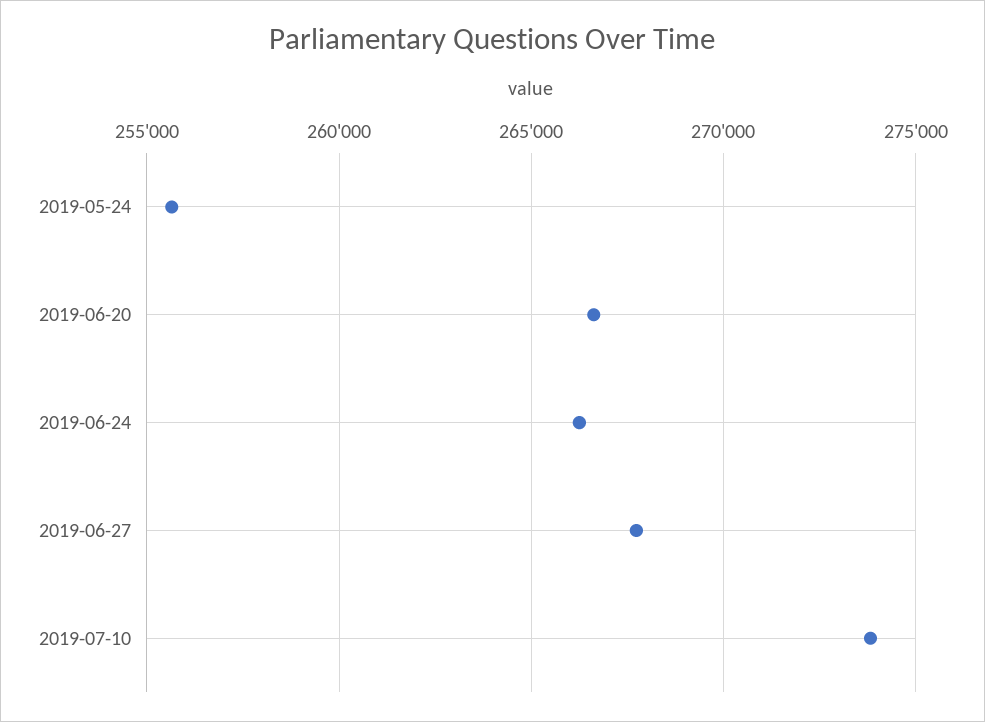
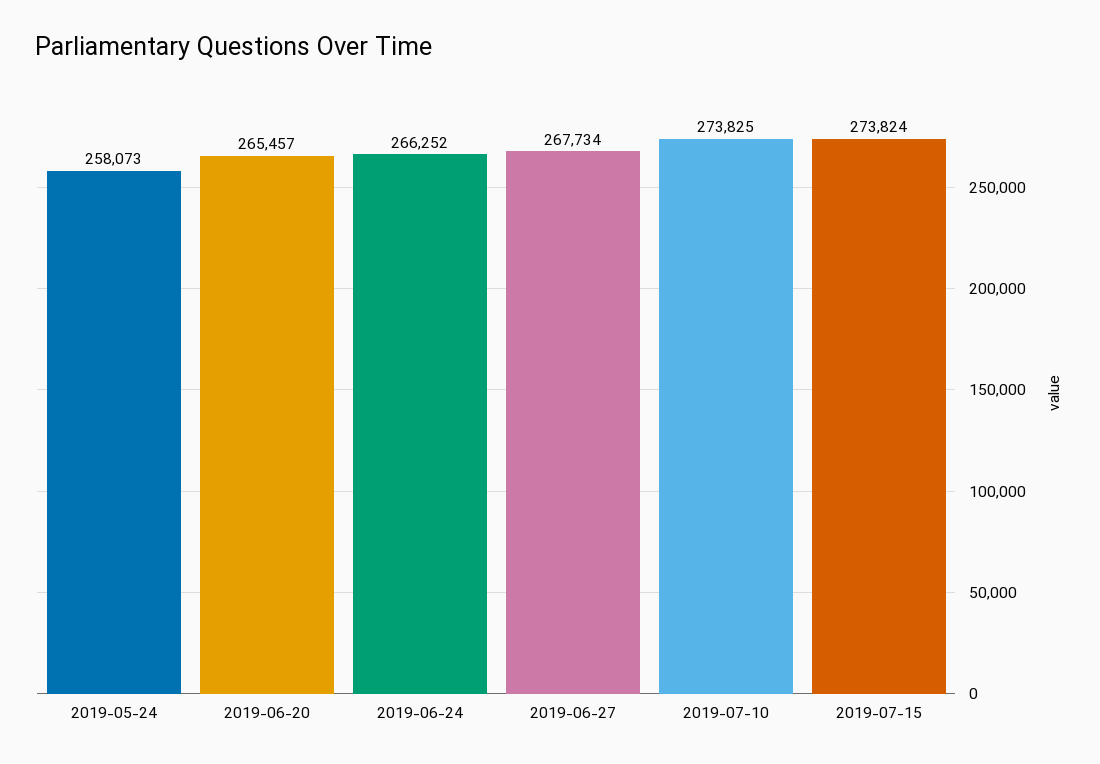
2019-05-24: 255500 -> 258073
2019-06-20: 266500 -> 265457
2019-07-15: none -> 273824

